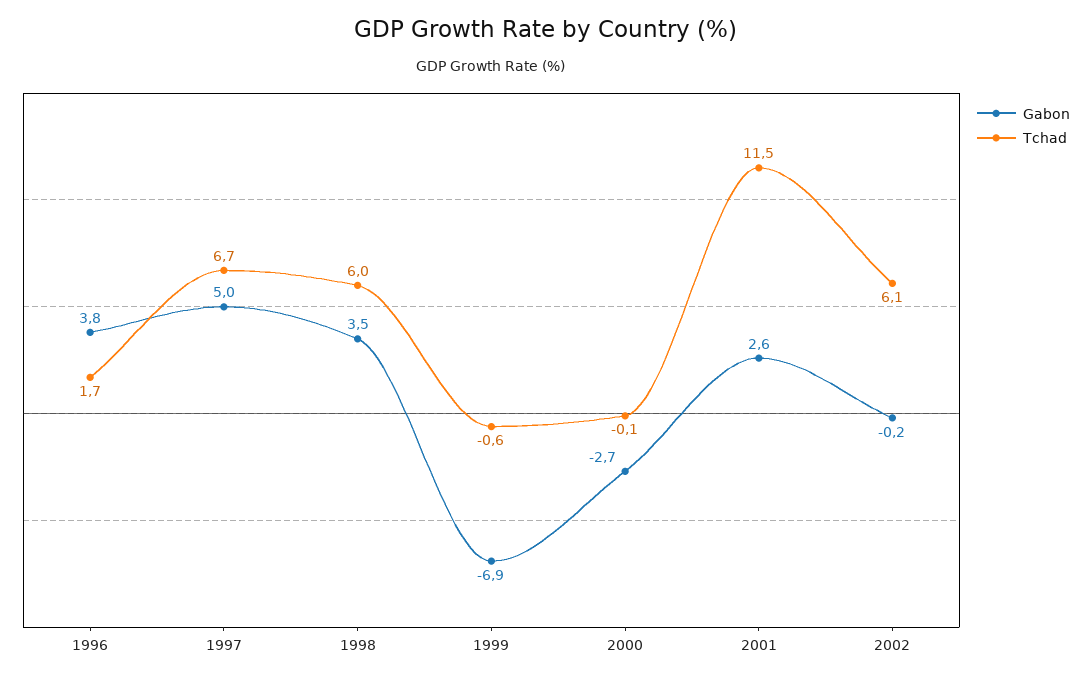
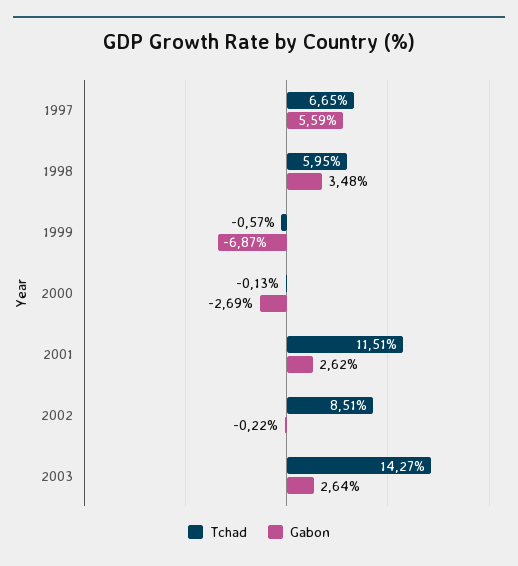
Gabon, 1996: 3.8 -> none
Tchad, 1996: 1.7 -> none
Gabon, 1997: 5 -> 5.59
Tchad, 2002: 6.1 -> 8.51
Tchad, 2003: none -> 14.27
Gabon, 2003: none -> 2.64

